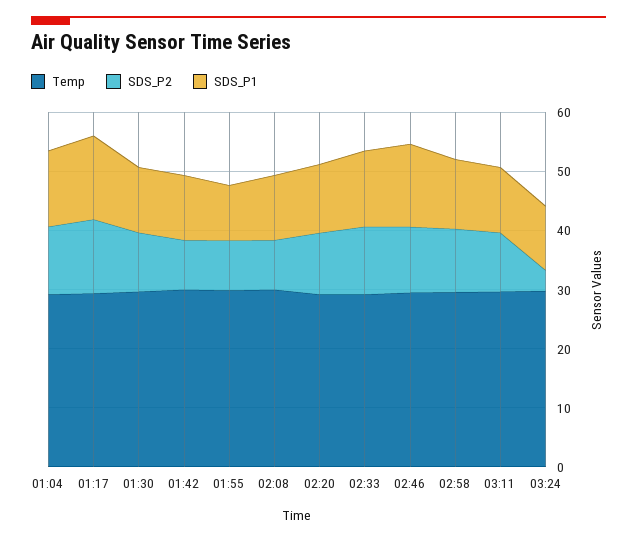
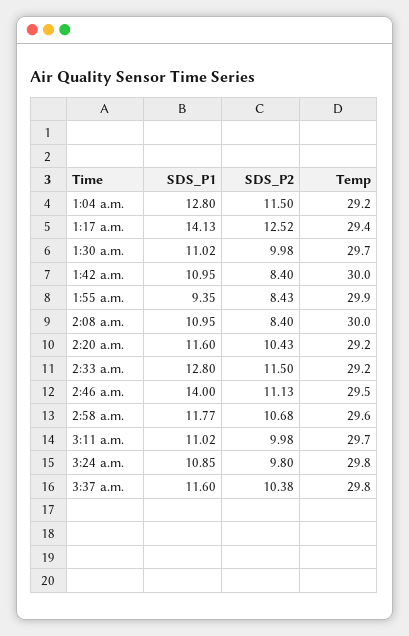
SDS_P2, 03:24: 4 -> 9.8
SDS_P1, 3:37 a.m.: none -> 11.6
SDS_P2, 3:37 a.m.: none -> 10.38
Temp, 3:37 a.m.: none -> 29.8

